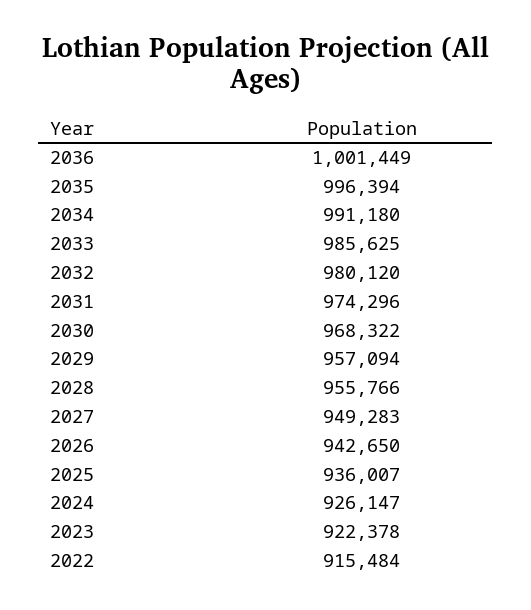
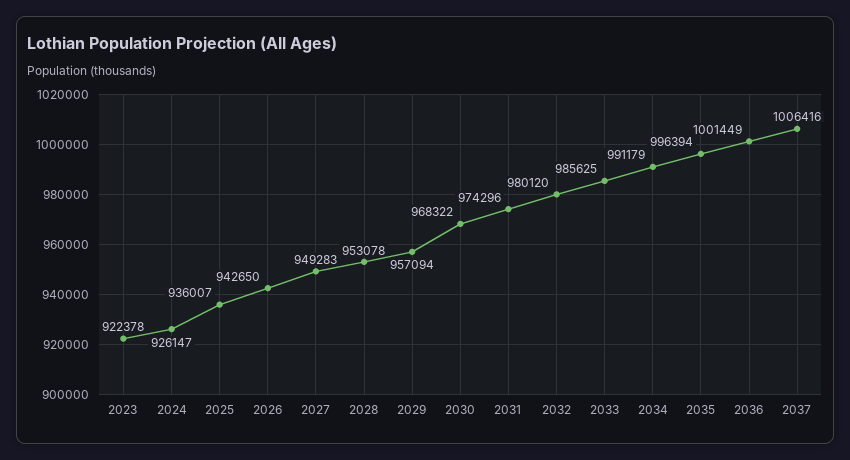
2034: 991180 -> 991179
2028: 955766 -> 953078
2022: 915484 -> none
2037: none -> 1006416

